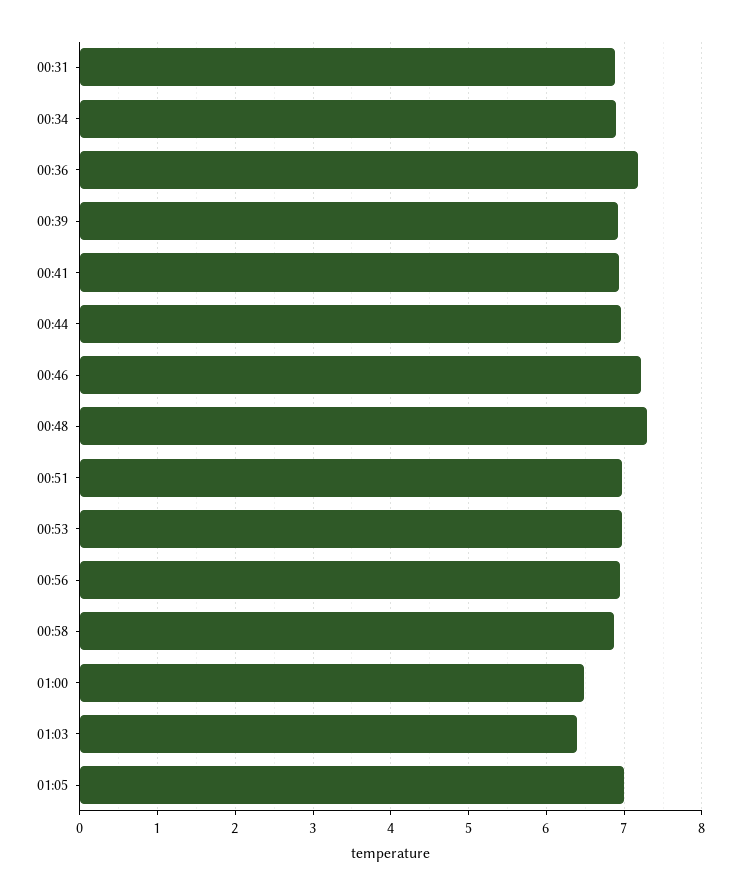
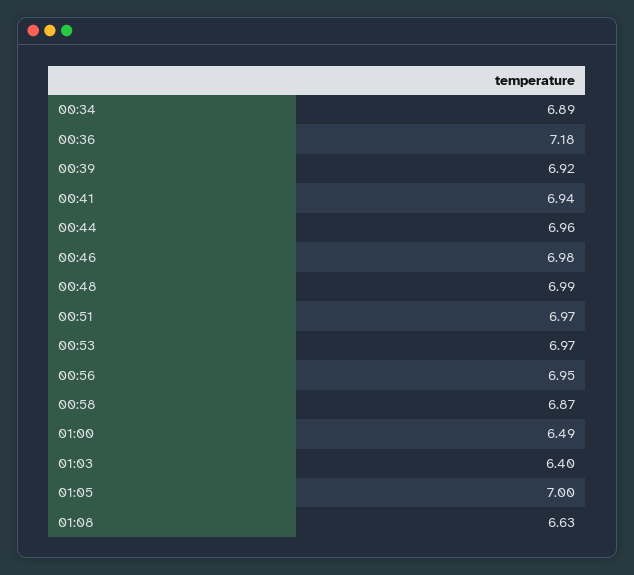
00:31: 6.9 -> none
00:46: 7.2 -> 6.98
00:48: 7.3 -> 6.99
01:08: none -> 6.63

